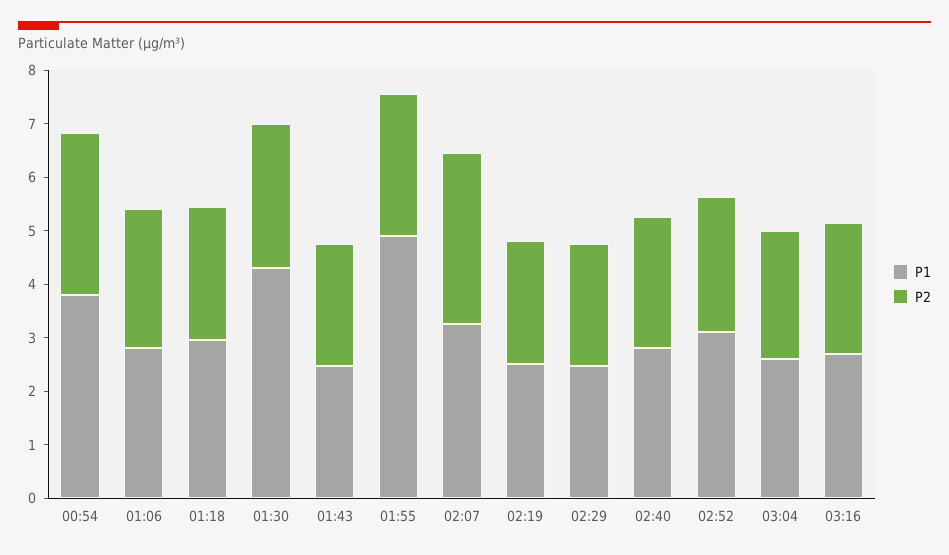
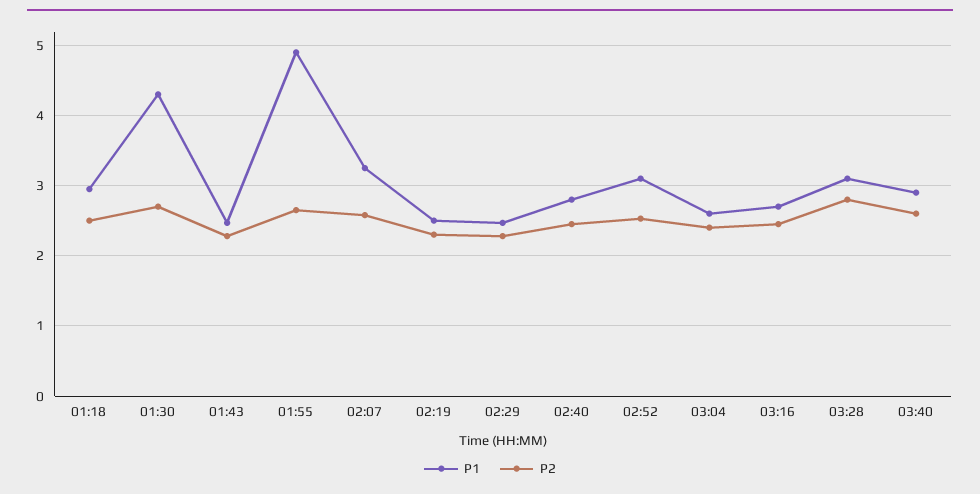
P1, 00:54: 3.8 -> none
P2, 00:54: 3 -> none
P1, 01:06: 2.8 -> none
P2, 01:06: 2.6 -> none
P2, 02:07: 3.2 -> 2.6
P1, 03:28: none -> 3.1
P2, 03:28: none -> 2.8
P1, 03:40: none -> 2.9
P2, 03:40: none -> 2.6

